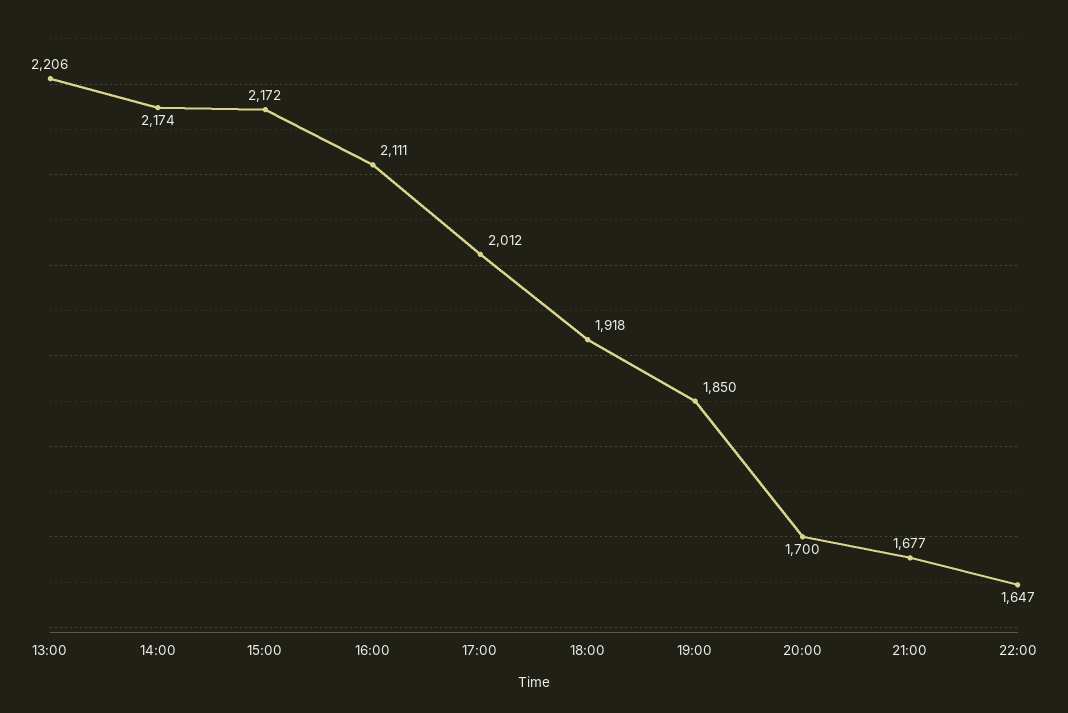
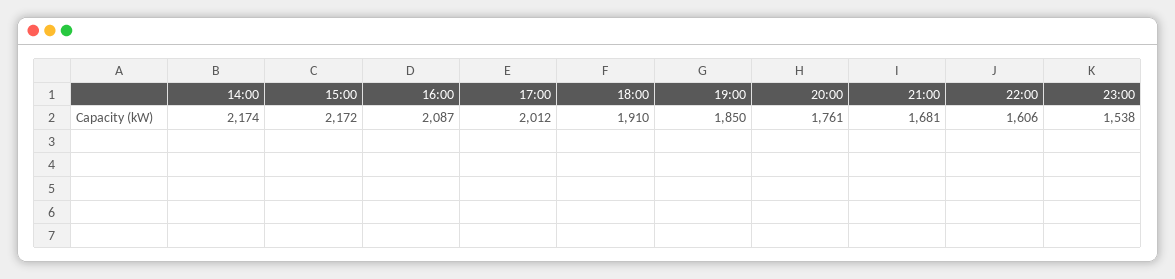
13:00: 2206 -> none
16:00: 2111 -> 2087
18:00: 1918 -> 1910
20:00: 1700 -> 1761
21:00: 1677 -> 1681
22:00: 1647 -> 1606
23:00: none -> 1538

